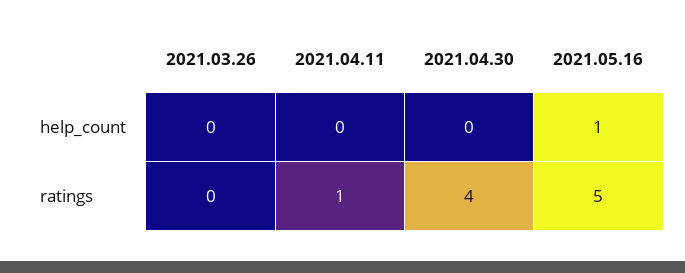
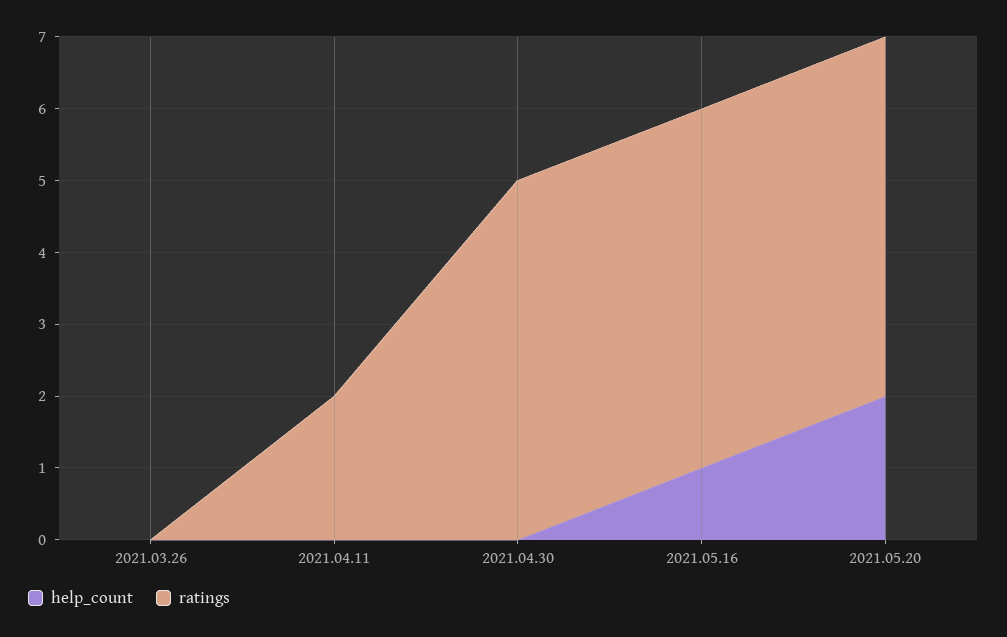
ratings, 2021.04.11: 1 -> 2
ratings, 2021.04.30: 4 -> 5
help_count, 2021.05.20: none -> 2
ratings, 2021.05.20: none -> 5

